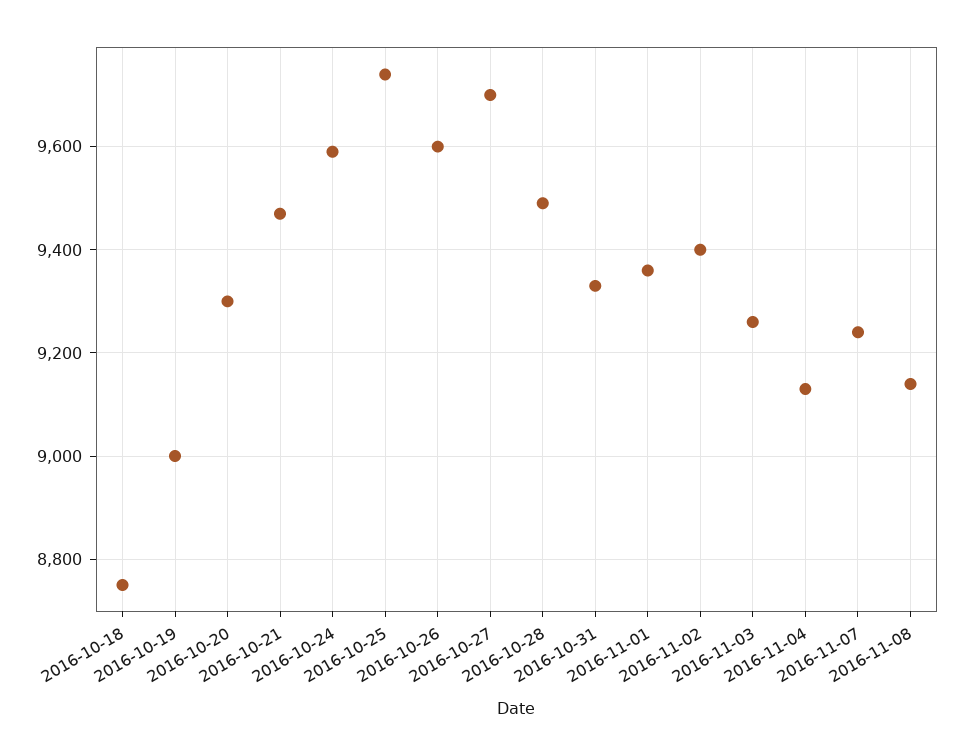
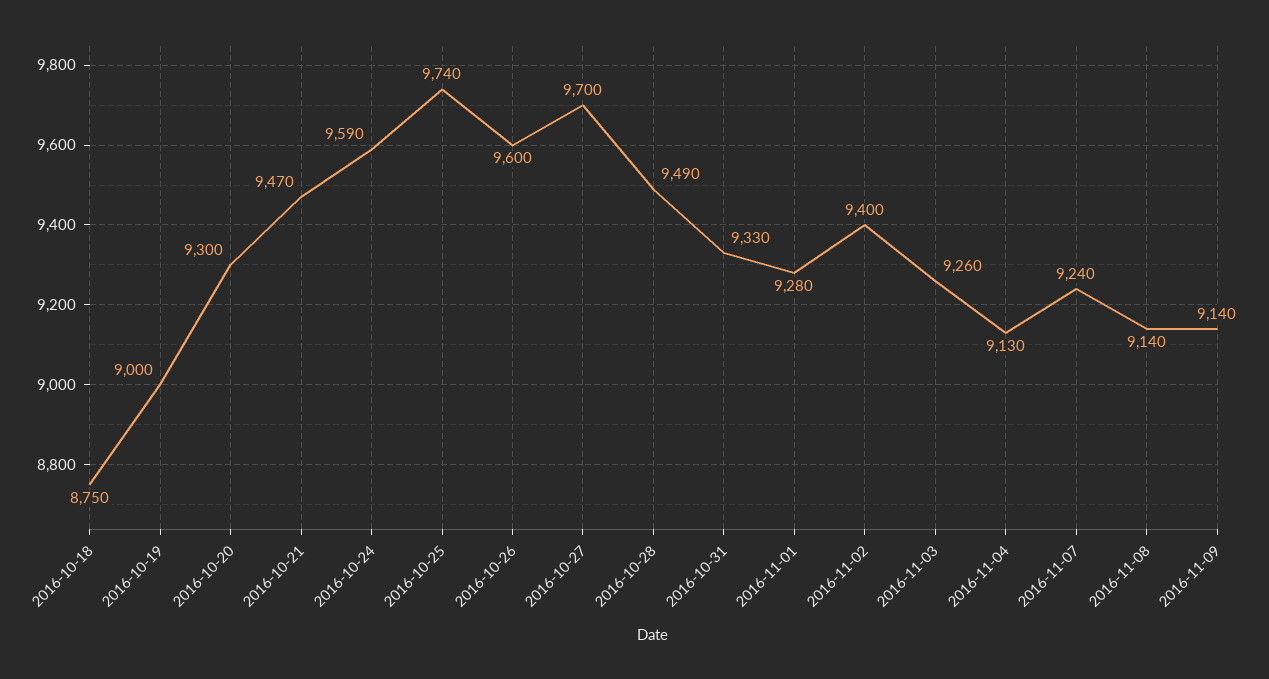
2016-11-01: 9360 -> 9280
2016-11-09: none -> 9140

